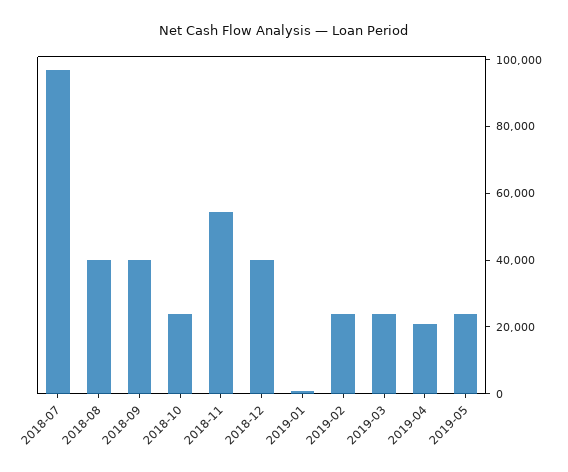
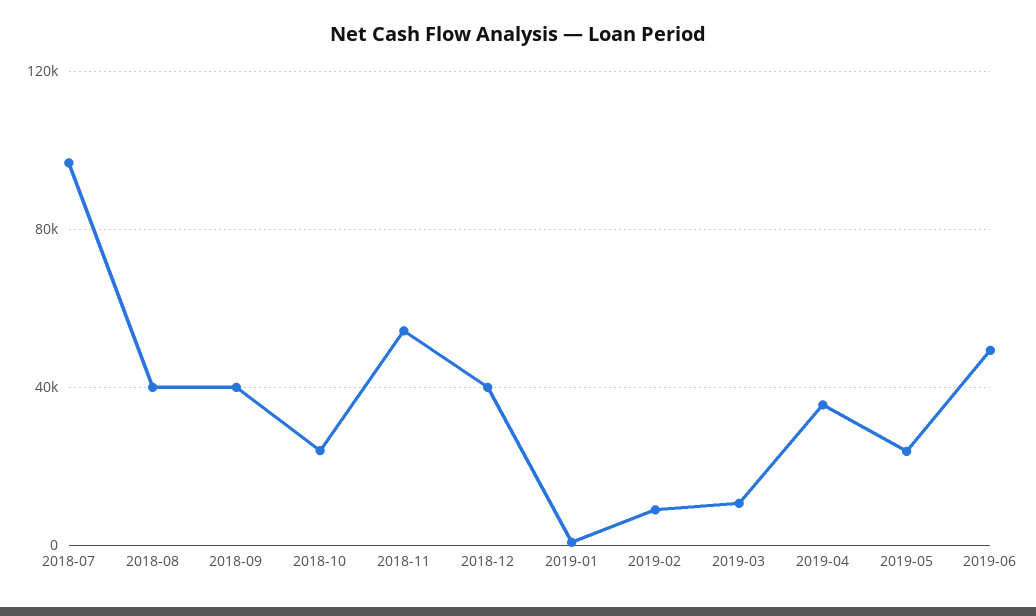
2019-02: 25000 -> 10000
2019-03: 25000 -> 10000
2019-04: 20000 -> 35000
2019-06: none -> 50000

